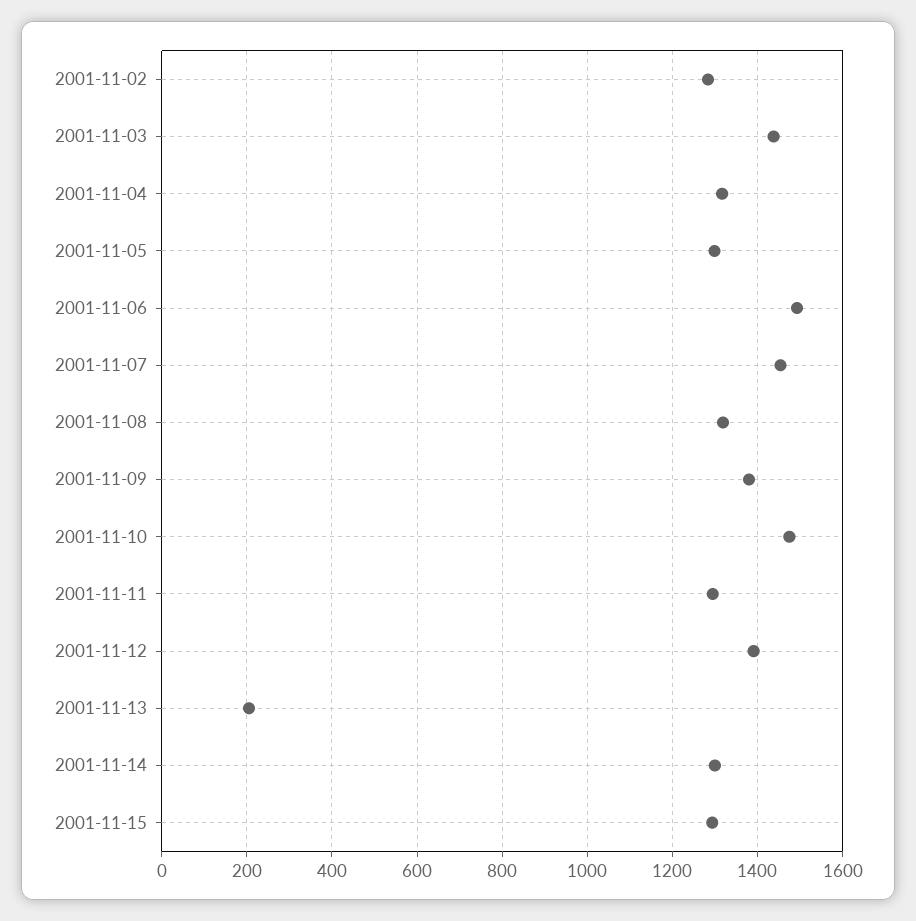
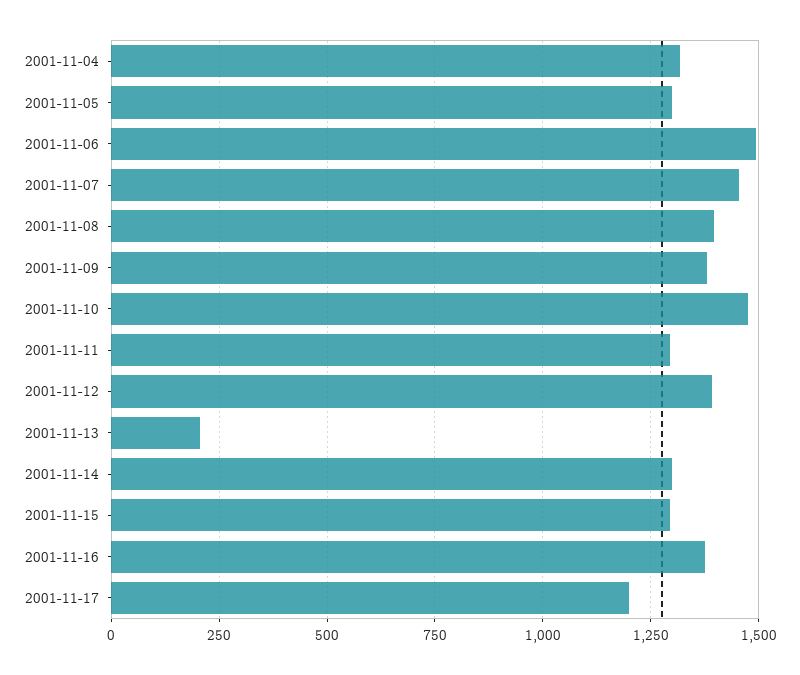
2001-11-02: 1280 -> none
2001-11-03: 1440 -> none
2001-11-08: 1320 -> 1400
2001-11-16: none -> 1375
2001-11-17: none -> 1200

